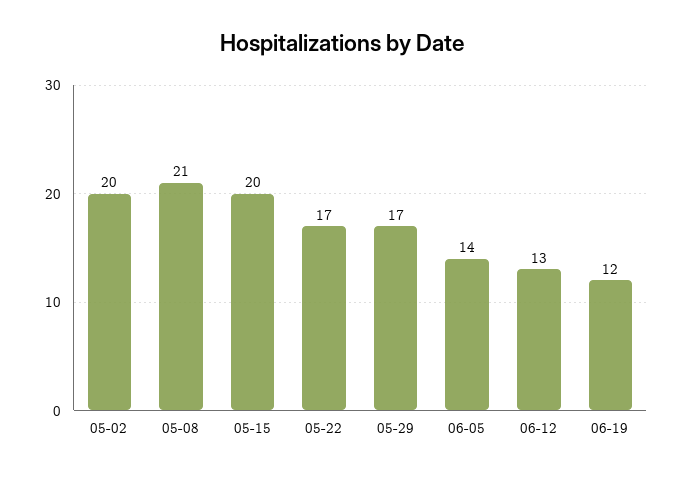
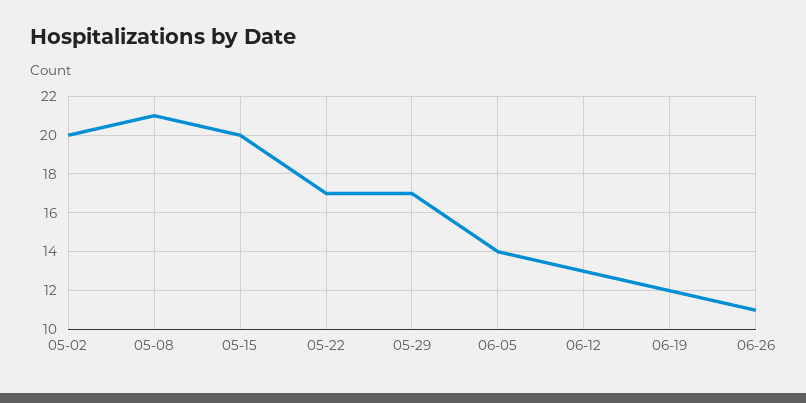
06-26: none -> 11

